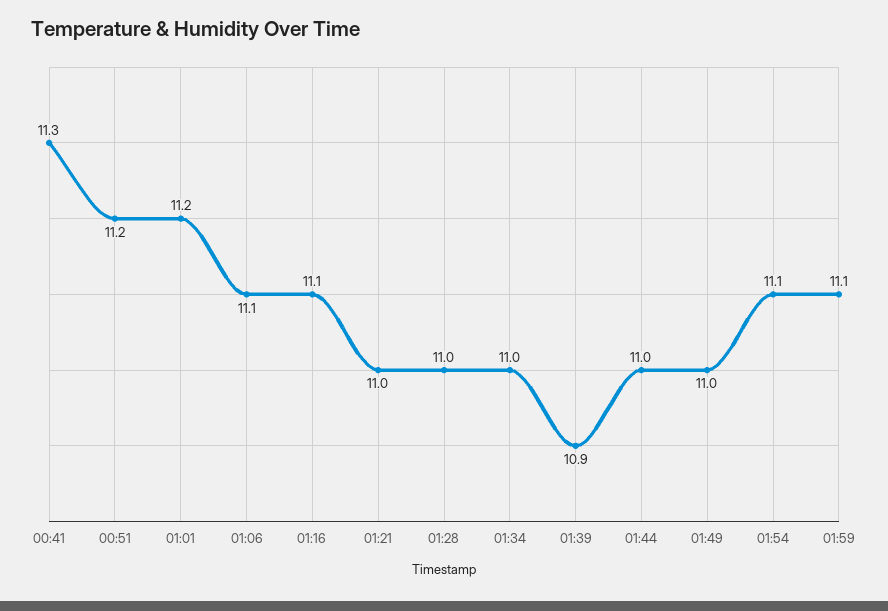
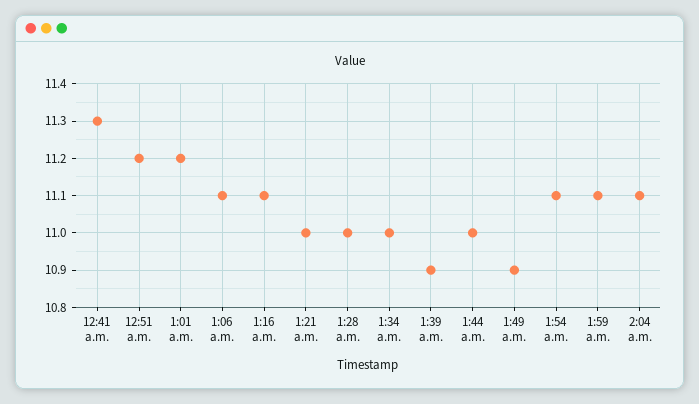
01:49: 11 -> 10.9
2:04 a.m.: none -> 11.1

